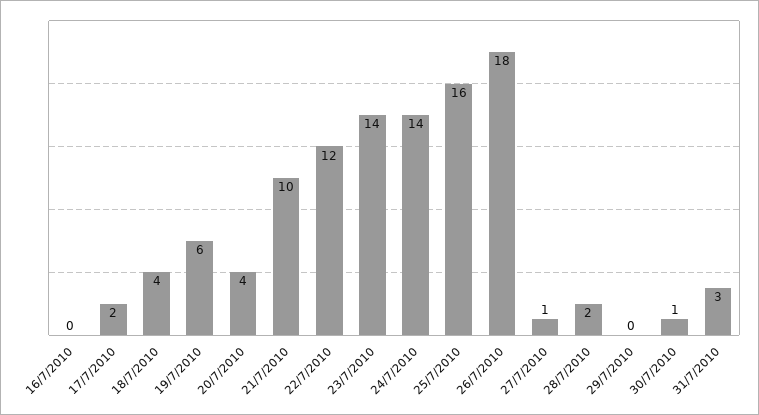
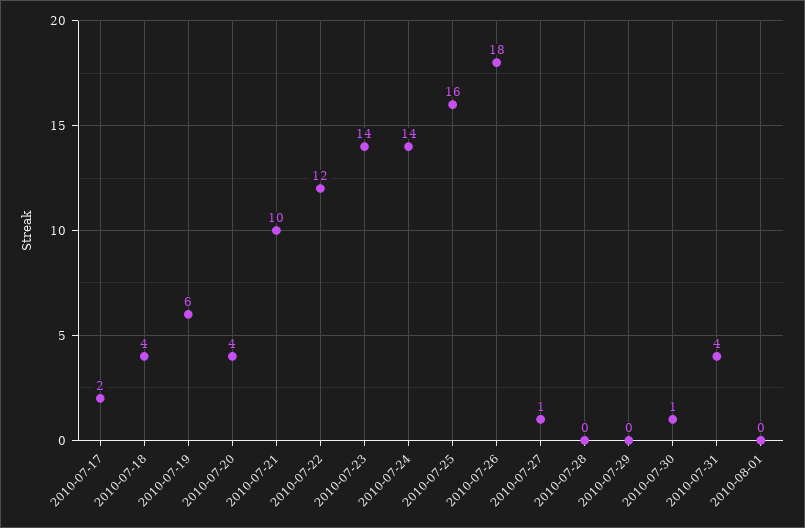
16/7/2010: 0 -> none
28/7/2010: 2 -> 0
31/7/2010: 3 -> 4
2010-08-01: none -> 0

